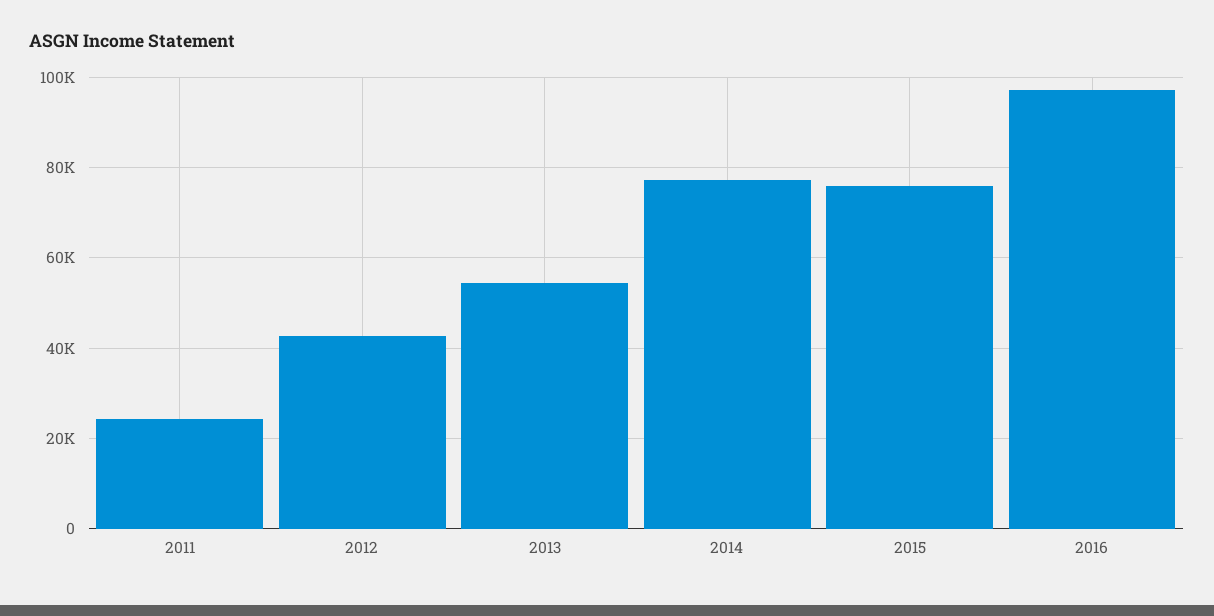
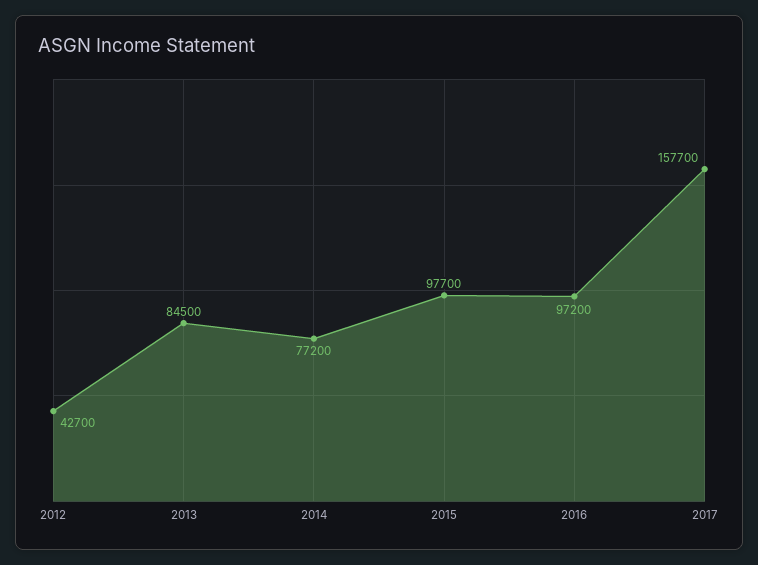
2011: 24000 -> none
2013: 54000 -> 84500
2015: 76000 -> 97700
2017: none -> 157700

